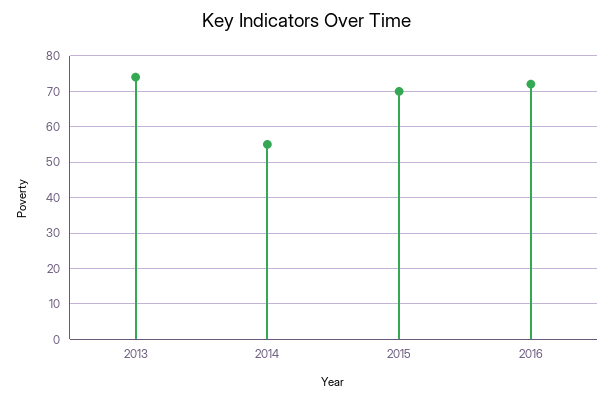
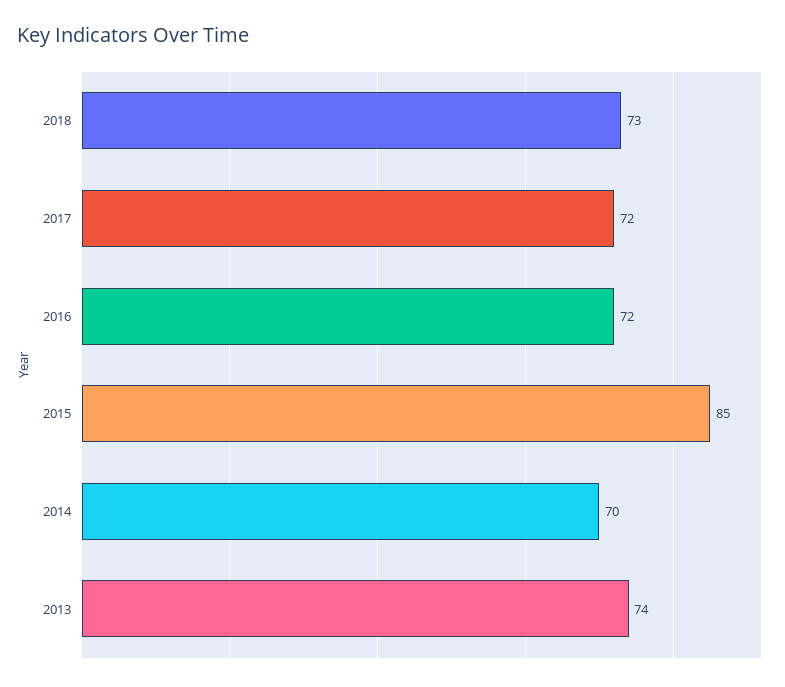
2014: 55 -> 70
2015: 70 -> 85
2018: none -> 73
2017: none -> 72

